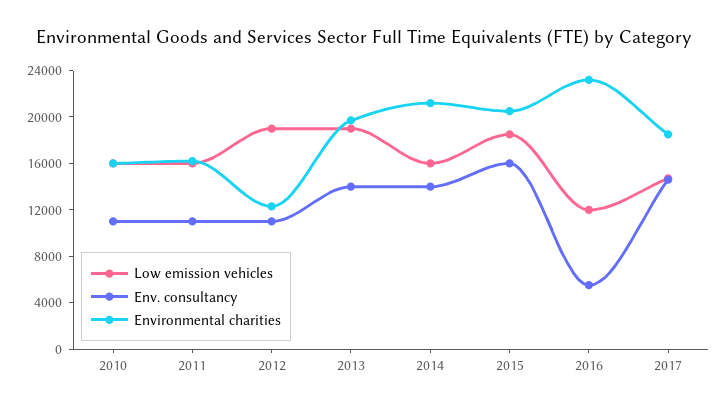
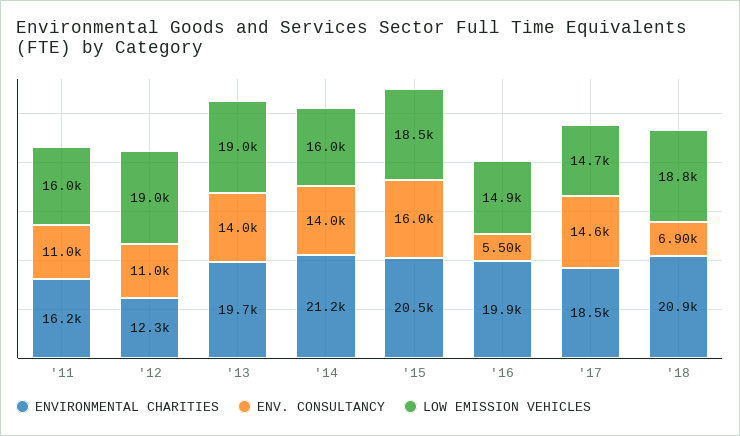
Low emission vehicles, 2010: 16000 -> none
Env. consultancy, 2010: 11000 -> none
Environmental charities, 2010: 16000 -> none
Low emission vehicles, 2016: 12000 -> 14900
Environmental charities, 2016: 23000 -> 19900
Environmental charities, '18: none -> 20900
Env. consultancy, '18: none -> 6900
Low emission vehicles, '18: none -> 18800

